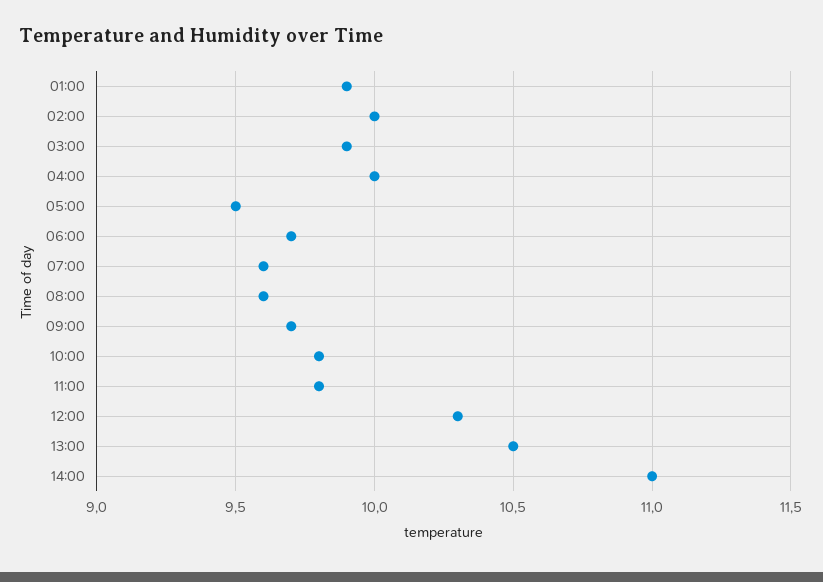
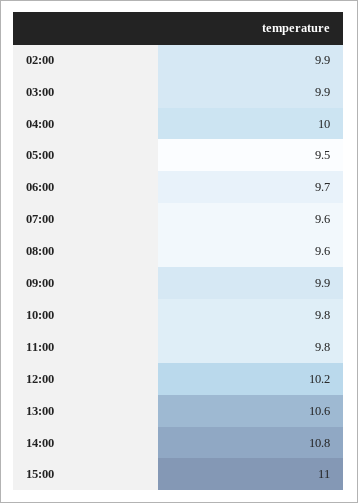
01:00: 9.9 -> none
02:00: 10 -> 9.9
09:00: 9.7 -> 9.9
12:00: 10.3 -> 10.2
13:00: 10.5 -> 10.6
14:00: 11 -> 10.8
15:00: none -> 11

